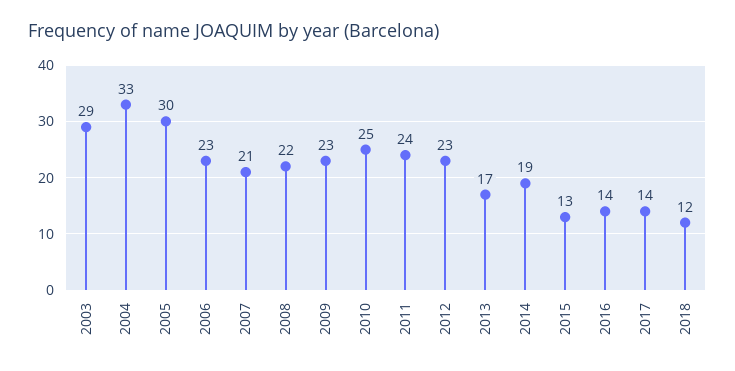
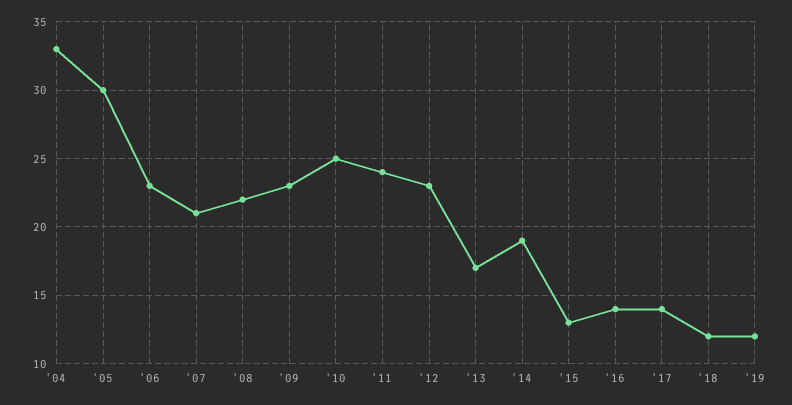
2003: 29 -> none
'19: none -> 12

